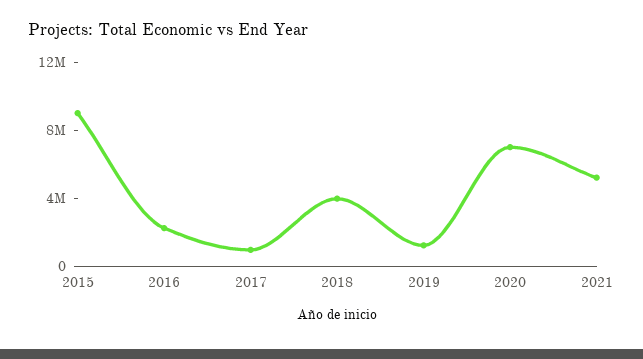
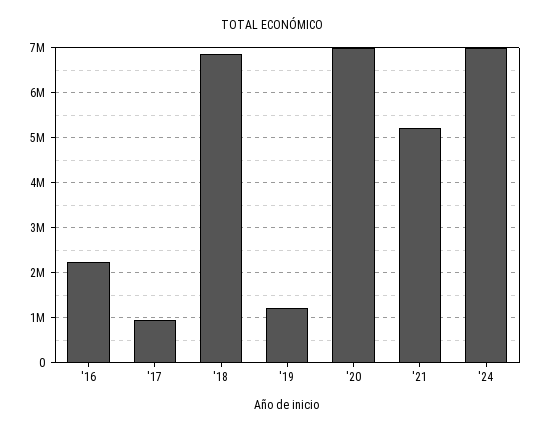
2015: 9000000 -> none
2018: 4000000 -> 6800000
'24: none -> 7000000

